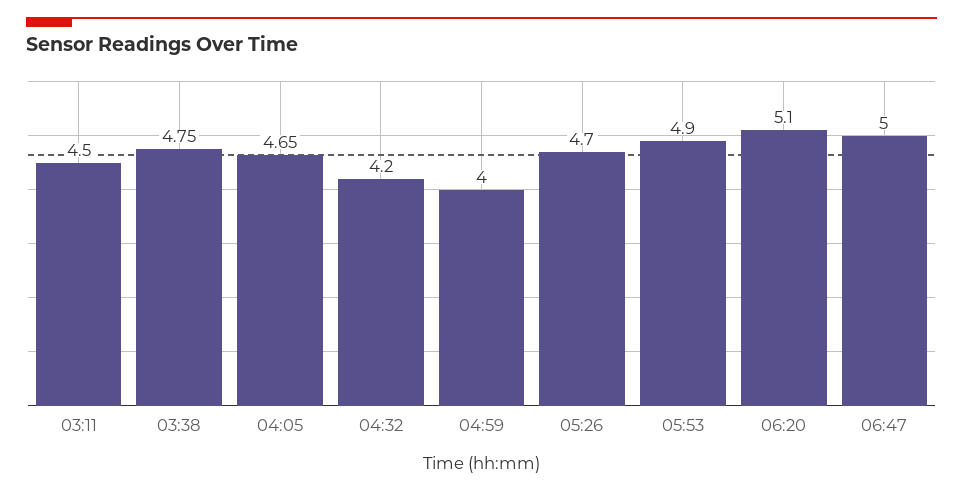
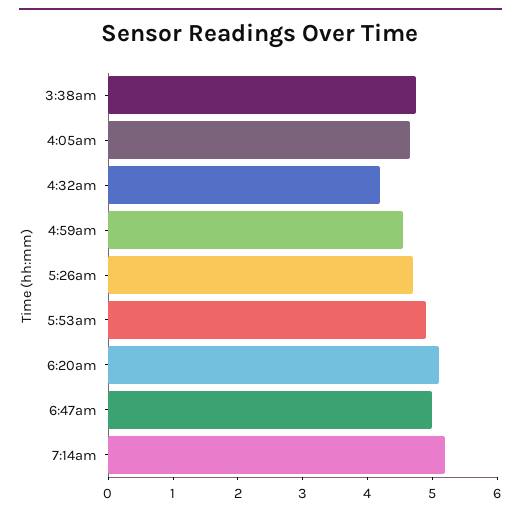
03:11: 4.5 -> none
04:59: 4 -> 4.6
7:14am: none -> 5.2

